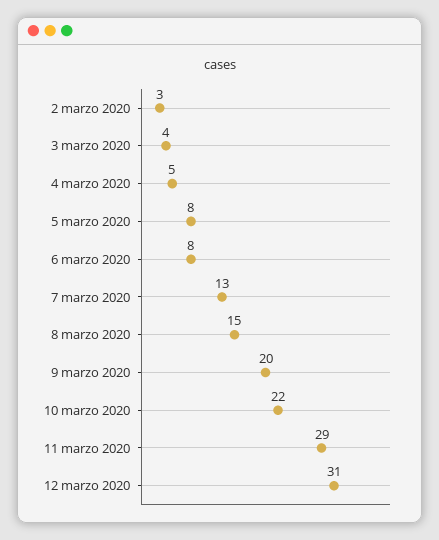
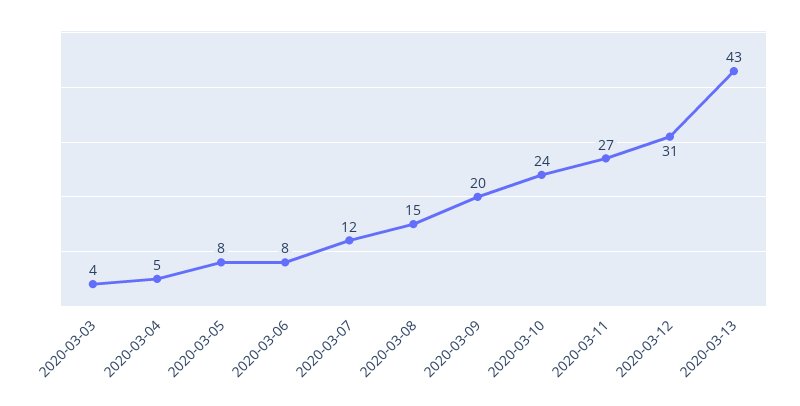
2 marzo 2020: 3 -> none
7 marzo 2020: 13 -> 12
10 marzo 2020: 22 -> 24
11 marzo 2020: 29 -> 27
2020-03-13: none -> 43

